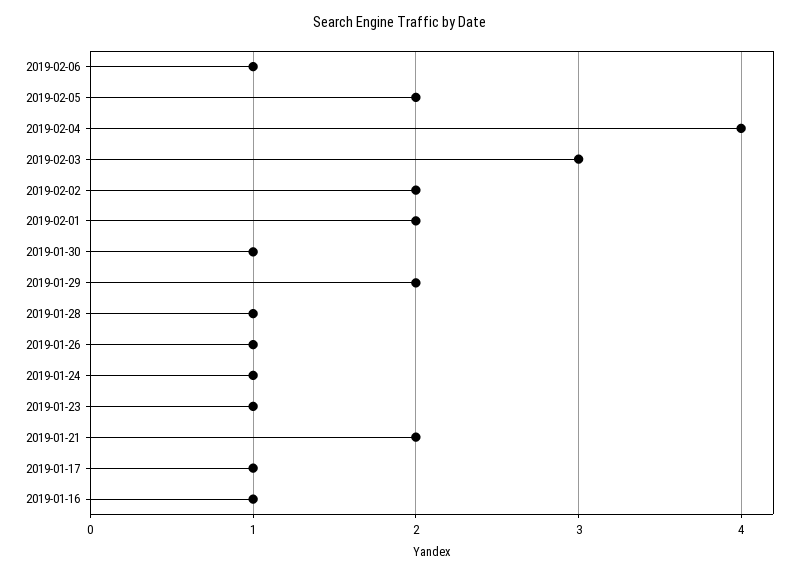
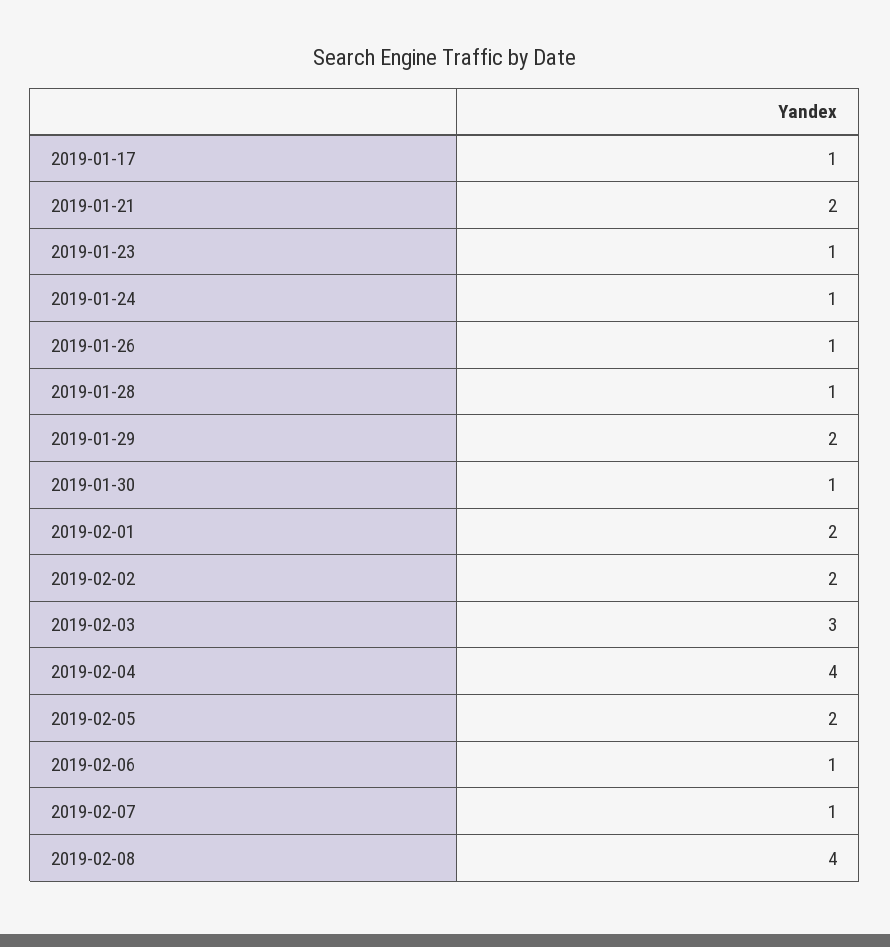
2019-01-16: 1 -> none
2019-02-07: none -> 1
2019-02-08: none -> 4

